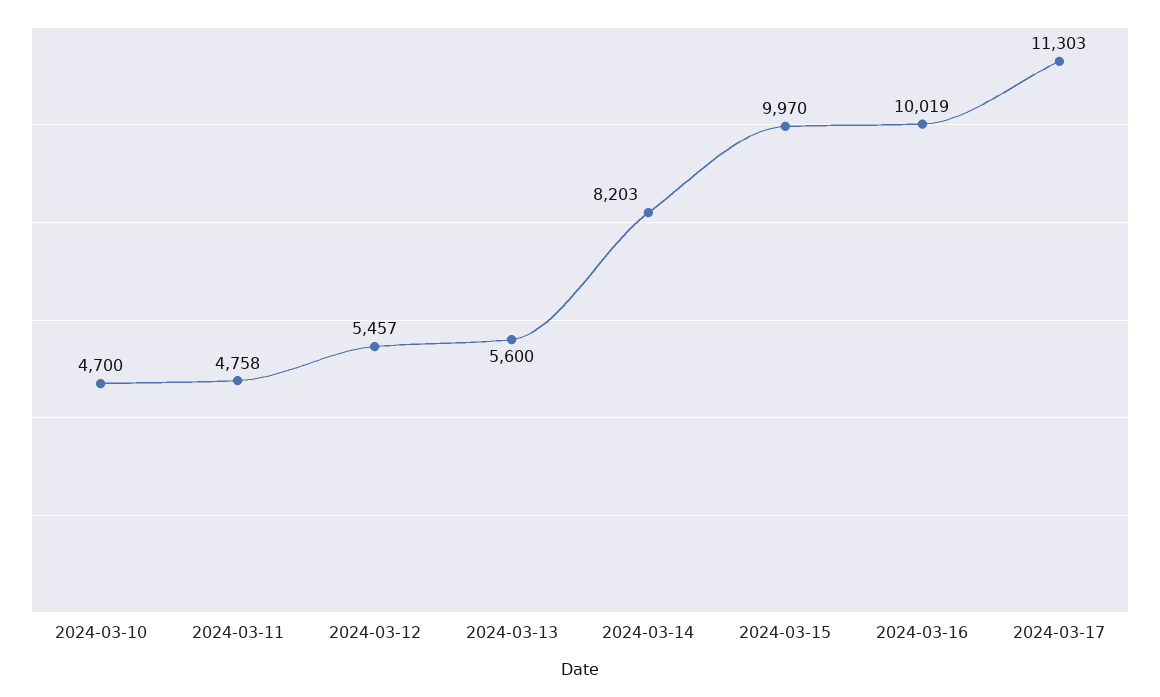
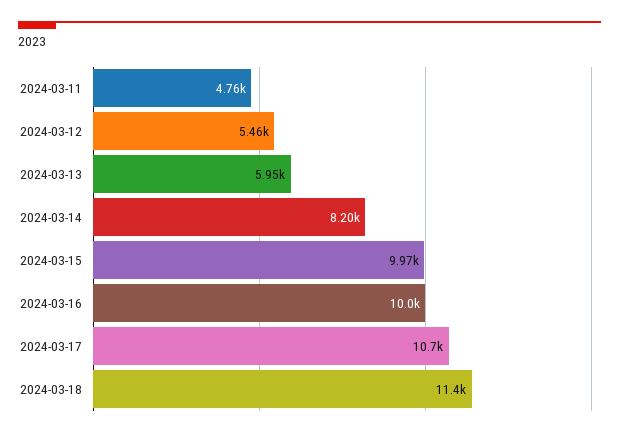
2024-03-10: 4700 -> none
2024-03-13: 5600 -> 5950
2024-03-17: 11303 -> 10700
2024-03-18: none -> 11400

